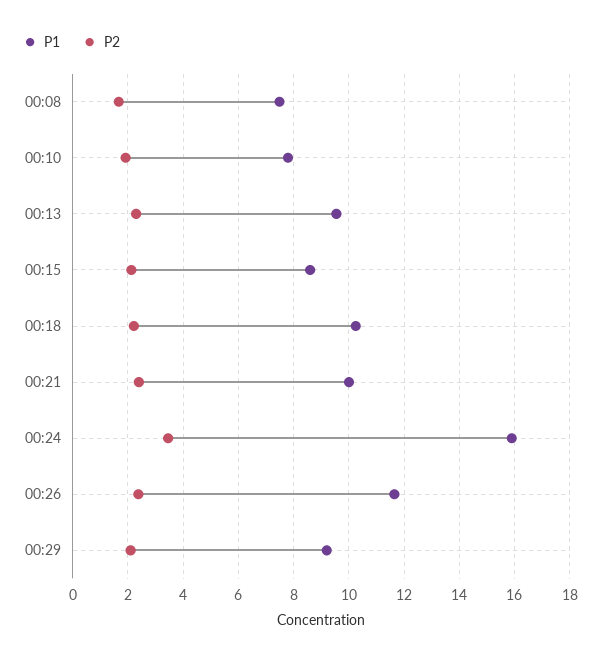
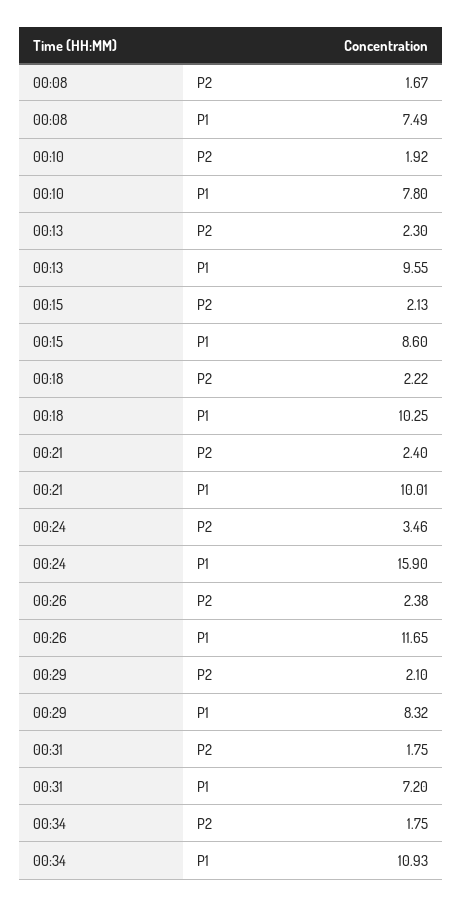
P1, 00:29: 9.25 -> 8.32
P2, 00:31: none -> 1.75
P1, 00:31: none -> 7.2
P2, 00:34: none -> 1.75
P1, 00:34: none -> 10.93

